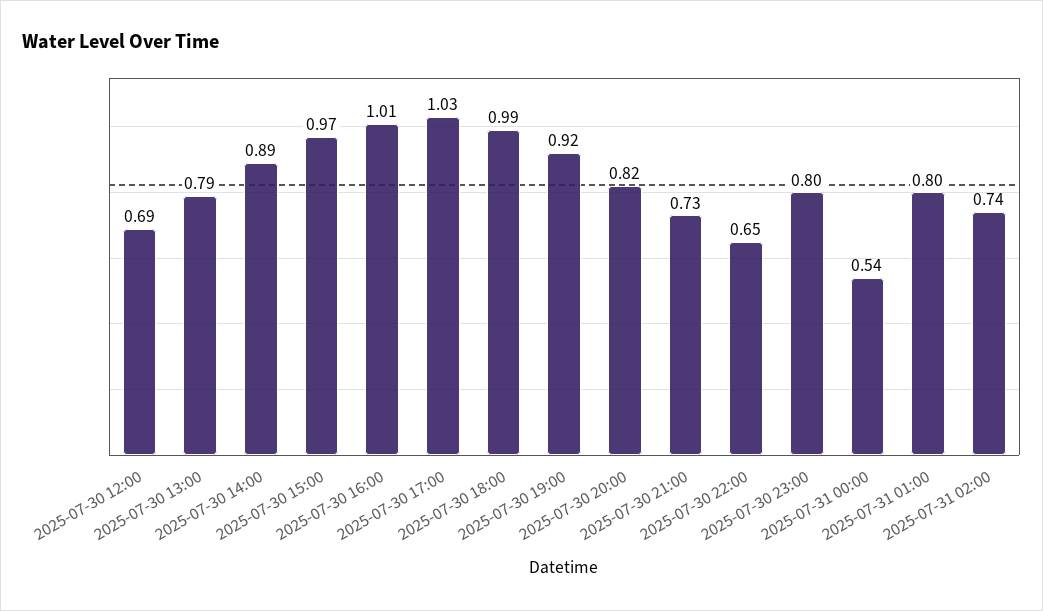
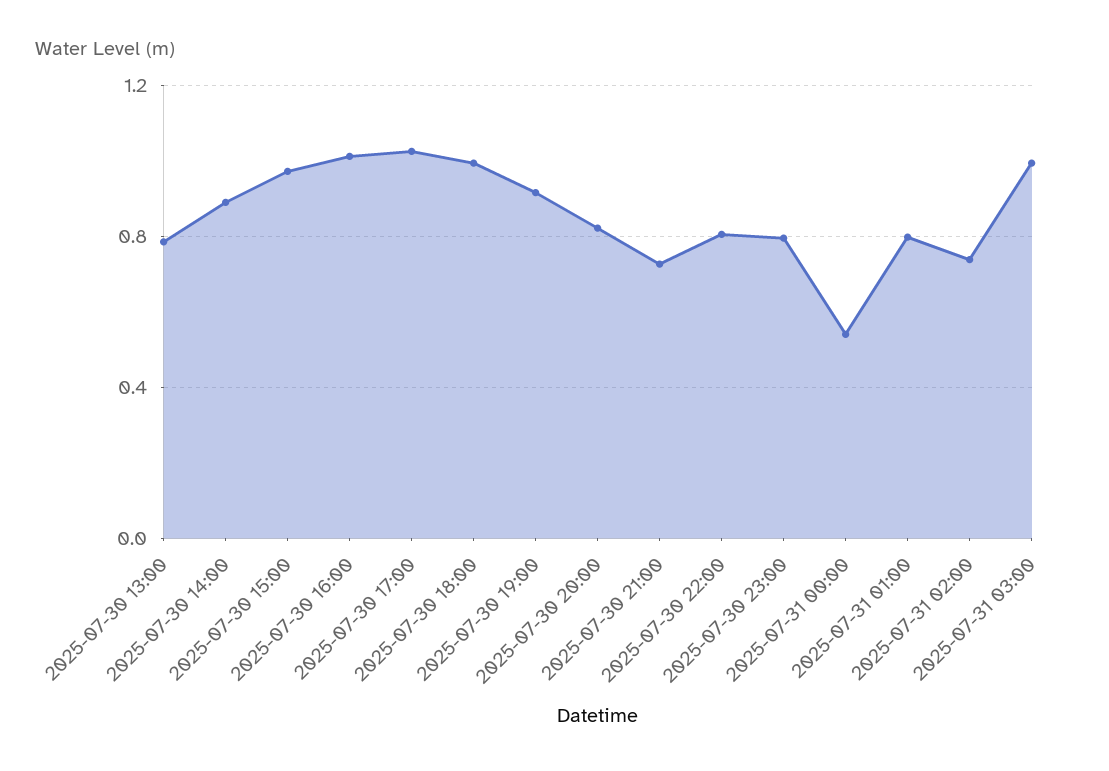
2025-07-30 12:00: 0.69 -> none
2025-07-30 22:00: 0.65 -> 0.8
2025-07-31 03:00: none -> 1

